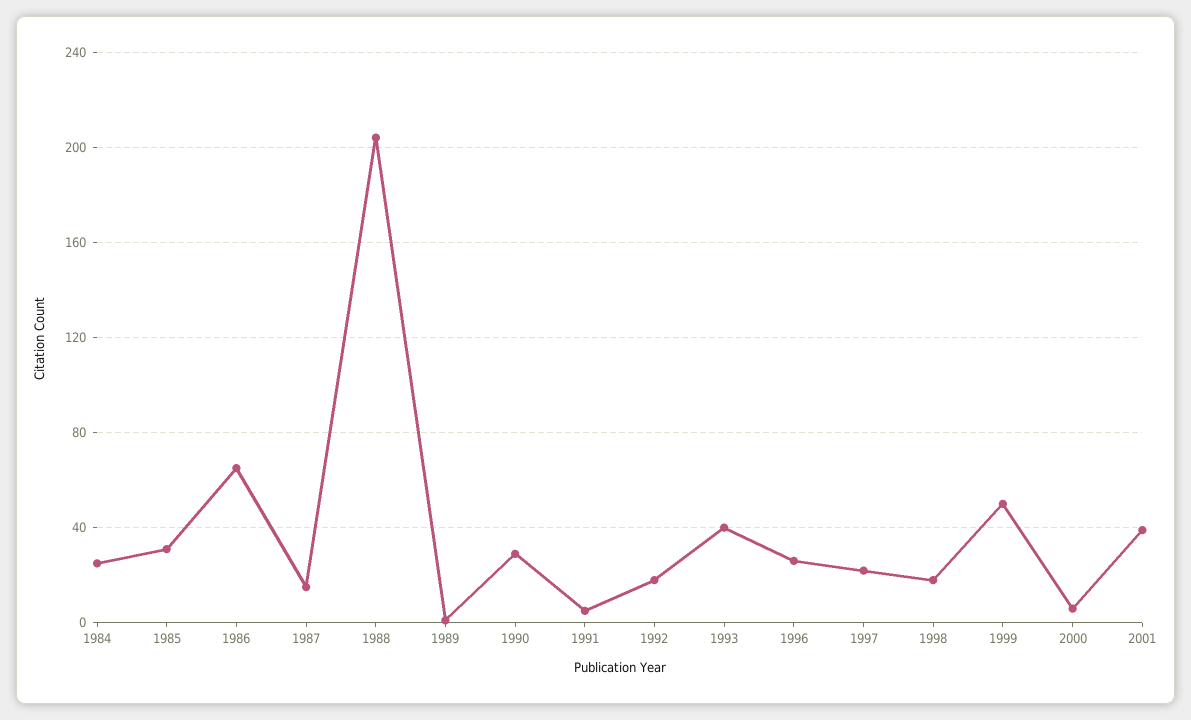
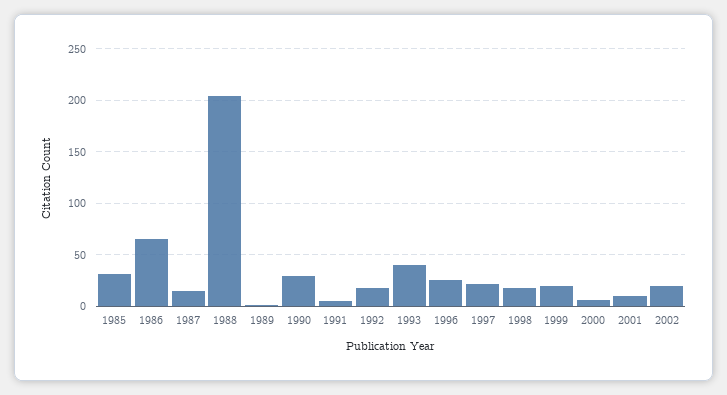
1984: 25 -> none
1999: 50 -> 20
2001: 40 -> 10
2002: none -> 20

